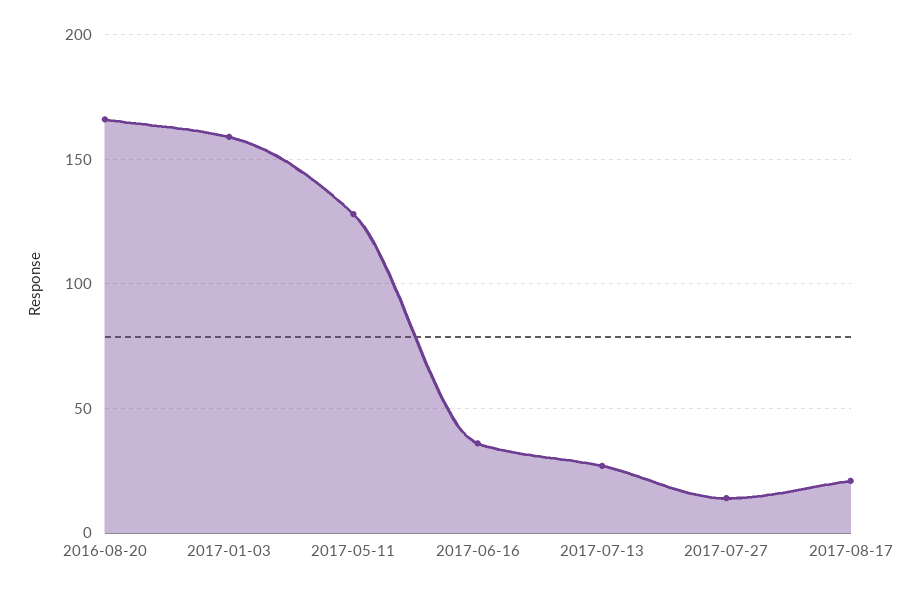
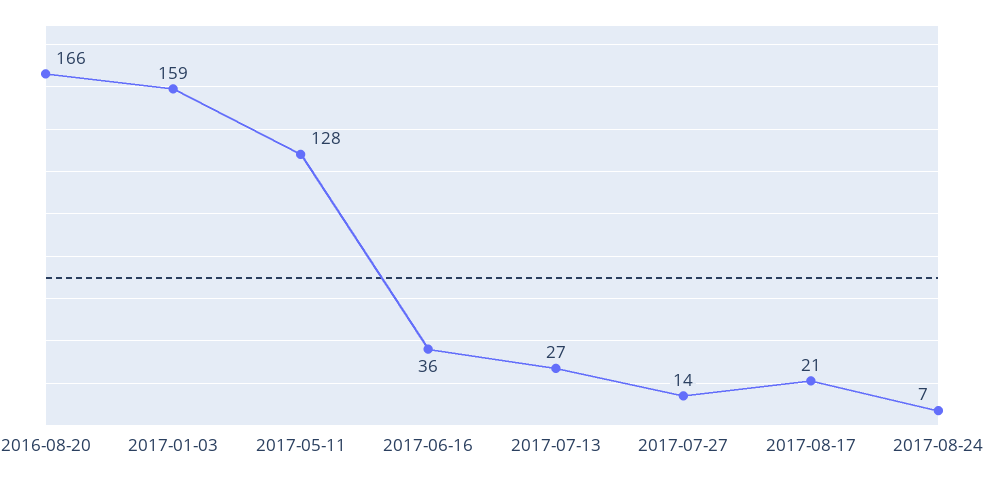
2017-08-24: none -> 7

